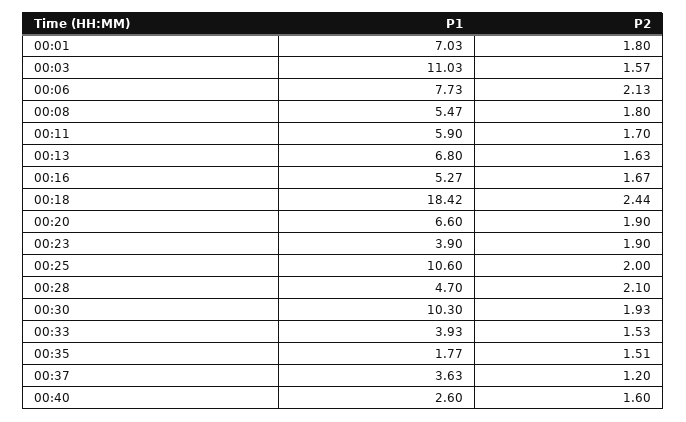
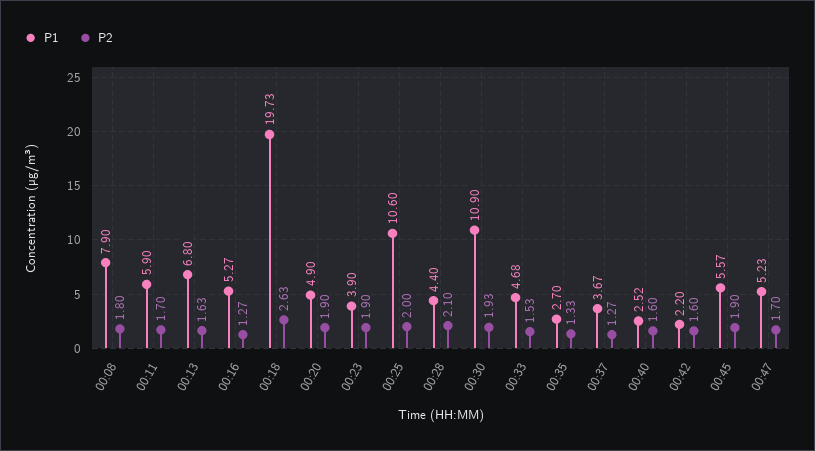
P1, 00:01: 7.03 -> none
P2, 00:01: 1.8 -> none
P1, 00:03: 11.03 -> none
P2, 00:03: 1.57 -> none
P1, 00:06: 7.73 -> none
P2, 00:06: 2.13 -> none
P1, 00:08: 5.47 -> 7.9
P2, 00:16: 1.67 -> 1.27
P1, 00:18: 18.42 -> 19.73
P2, 00:18: 2.44 -> 2.63
P1, 00:20: 6.6 -> 4.9
P1, 00:28: 4.7 -> 4.4
P1, 00:30: 10.3 -> 10.9
P1, 00:33: 3.93 -> 4.68
P1, 00:35: 1.77 -> 2.7
P2, 00:35: 1.51 -> 1.33
P1, 00:37: 3.63 -> 3.67
P2, 00:37: 1.2 -> 1.27
P1, 00:40: 2.6 -> 2.52
P1, 00:42: none -> 2.2
P2, 00:42: none -> 1.6
P1, 00:45: none -> 5.57
P2, 00:45: none -> 1.9
P1, 00:47: none -> 5.23
P2, 00:47: none -> 1.7

